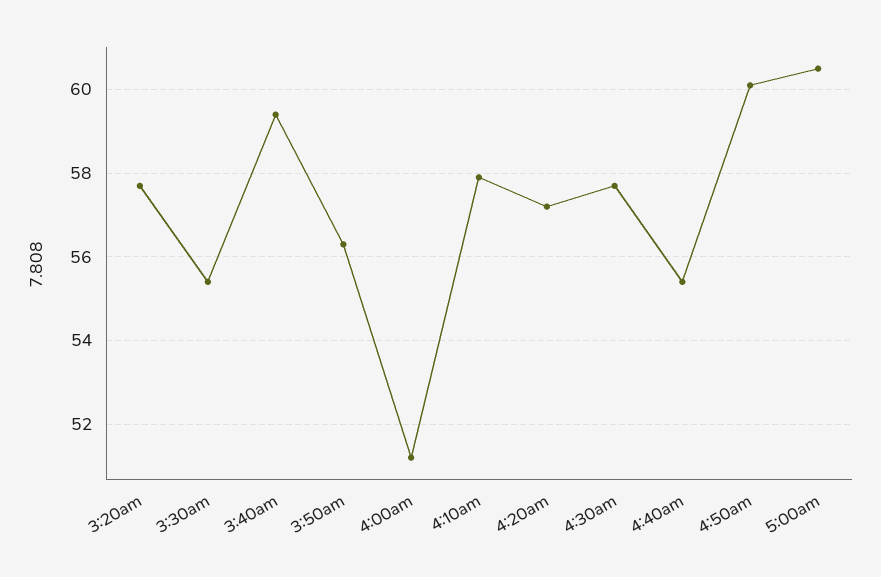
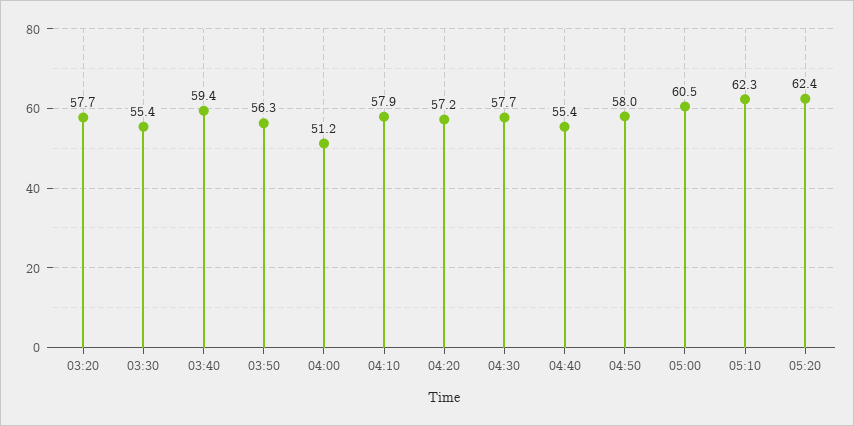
4:50am: 60 -> 58
05:10: none -> 62.3
05:20: none -> 62.4

